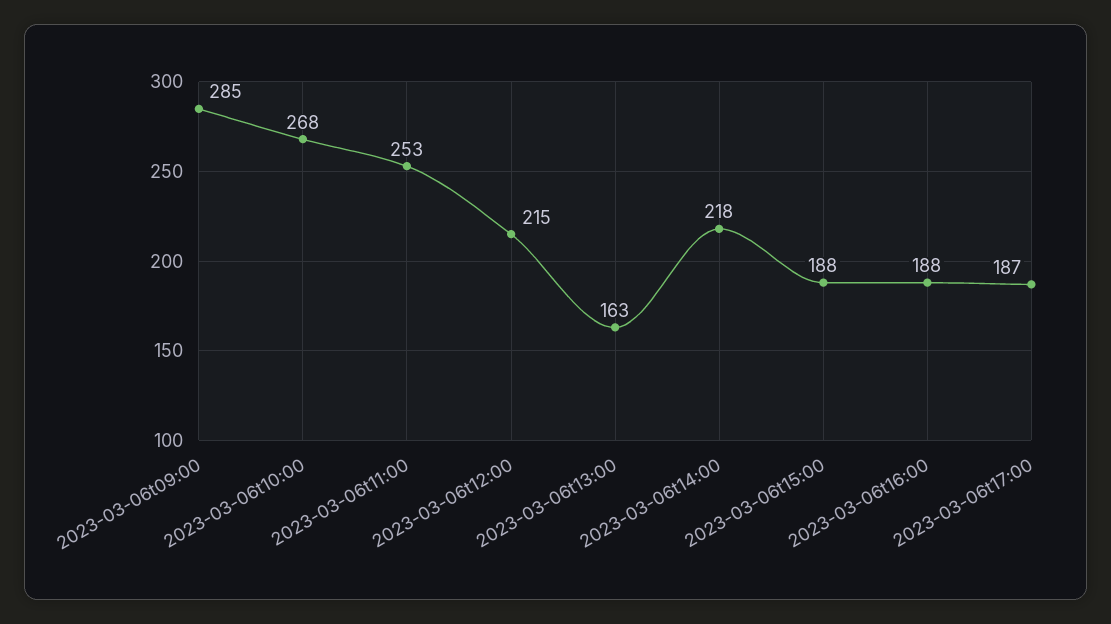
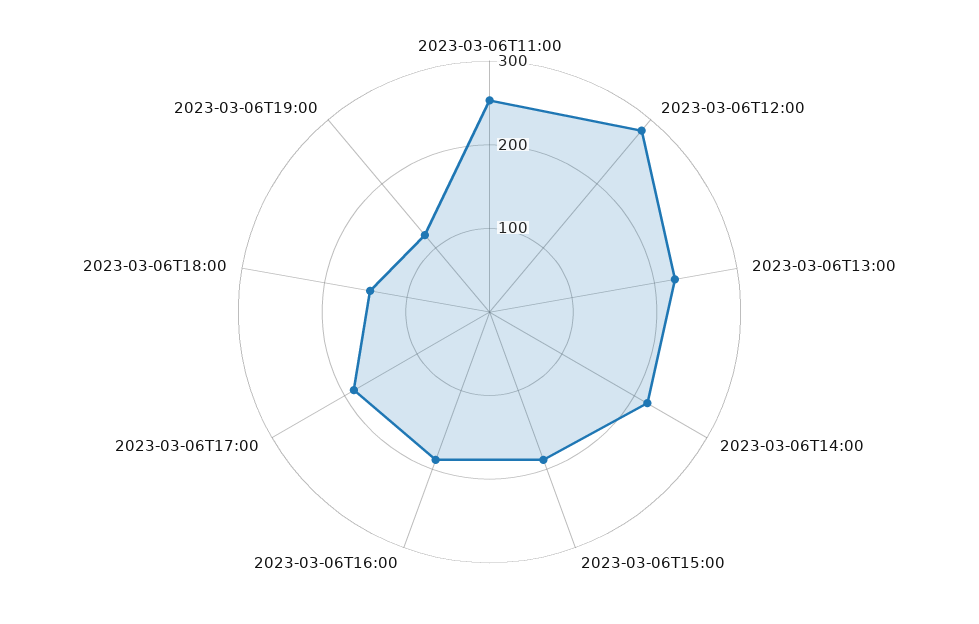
2023-03-06t09:00: 285 -> none
2023-03-06t10:00: 268 -> none
2023-03-06t12:00: 215 -> 280
2023-03-06t13:00: 163 -> 220
2023-03-06T18:00: none -> 140
2023-03-06T19:00: none -> 120

